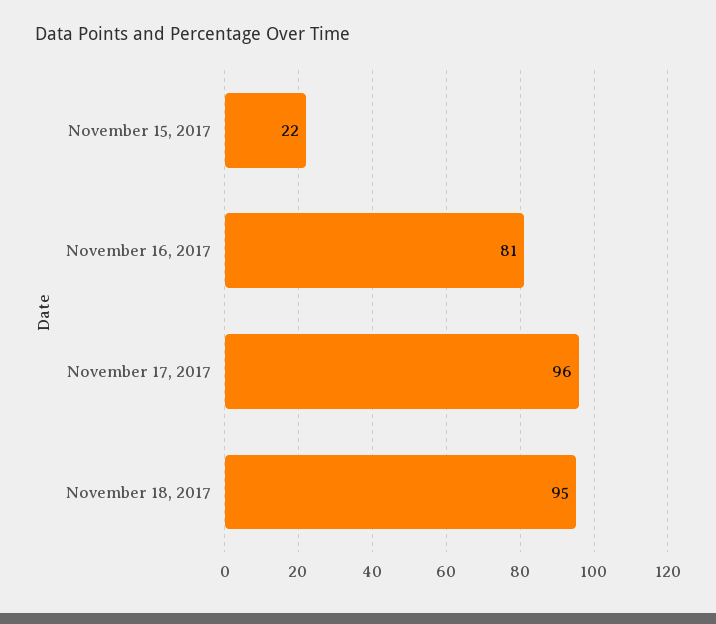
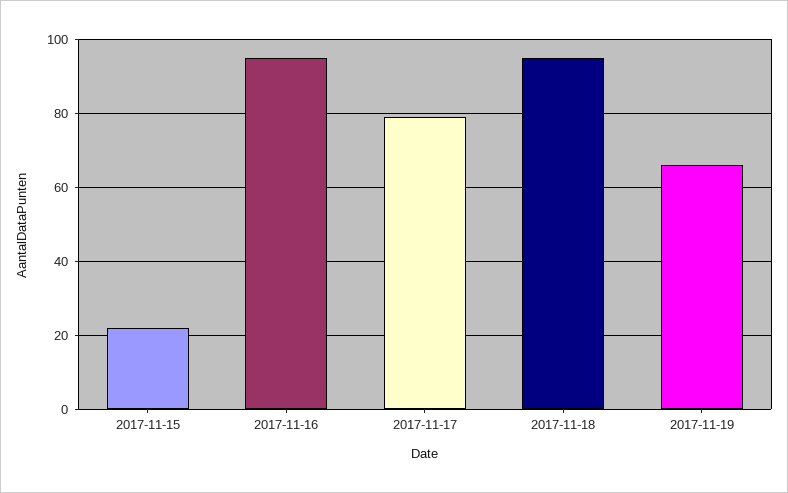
November 16, 2017: 81 -> 95
November 17, 2017: 96 -> 80
2017-11-19: none -> 65

